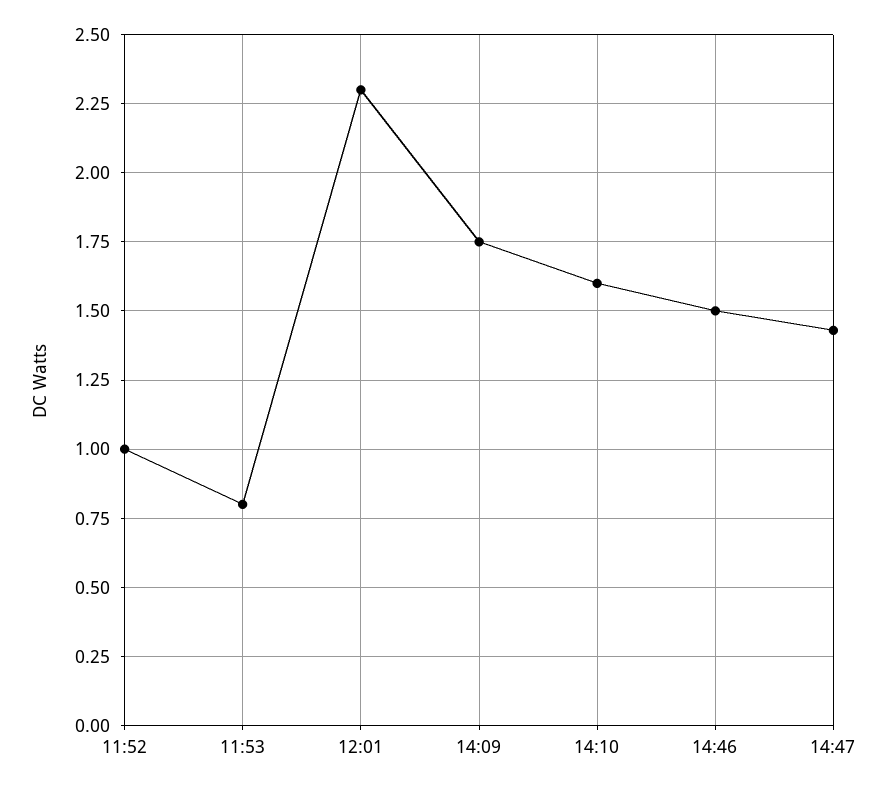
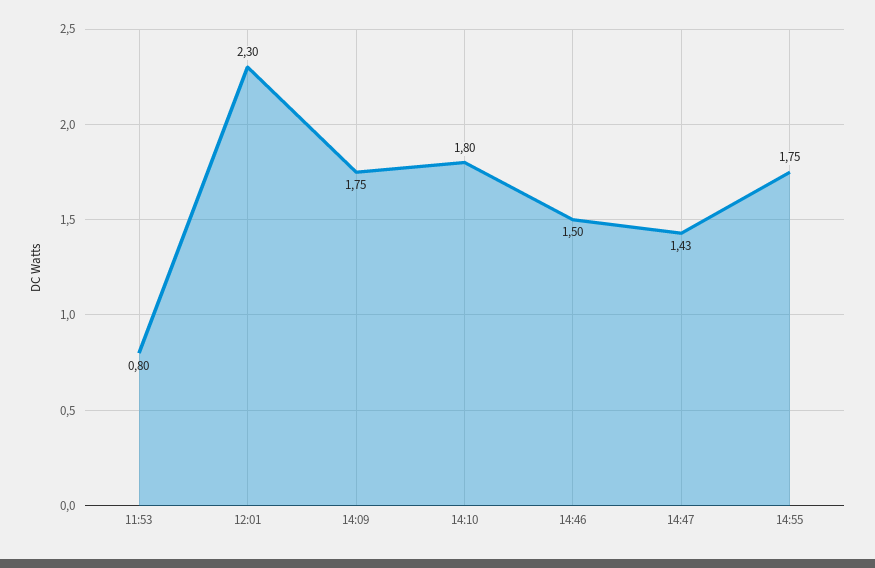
11:52: 1 -> none
14:10: 1.6 -> 1.8
14:55: none -> 1.75

